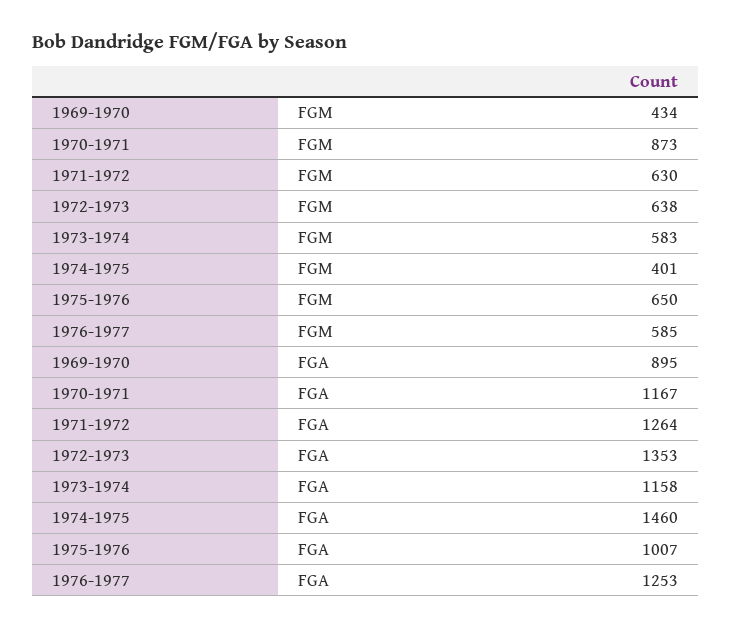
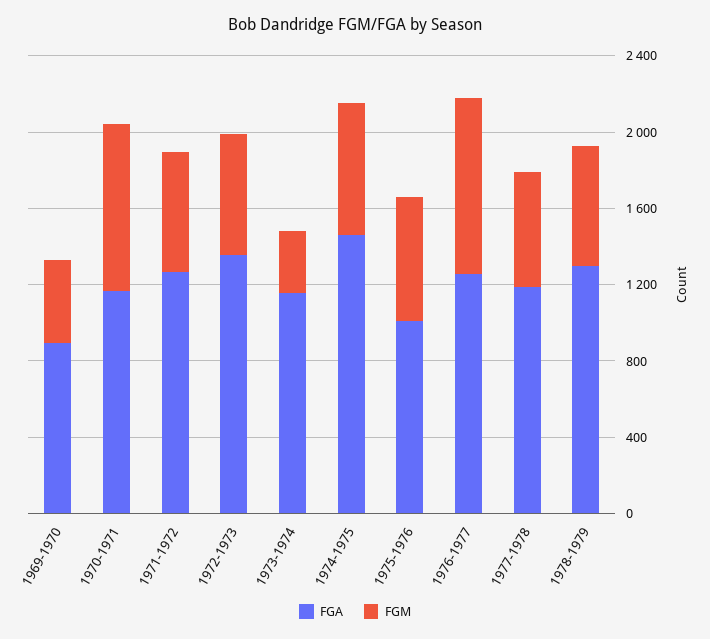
FGM, 1973-1974: 583 -> 300
FGM, 1974-1975: 401 -> 700
FGM, 1976-1977: 585 -> 900
FGA, 1977-1978: none -> 1200
FGM, 1977-1978: none -> 600
FGA, 1978-1979: none -> 1300
FGM, 1978-1979: none -> 600

